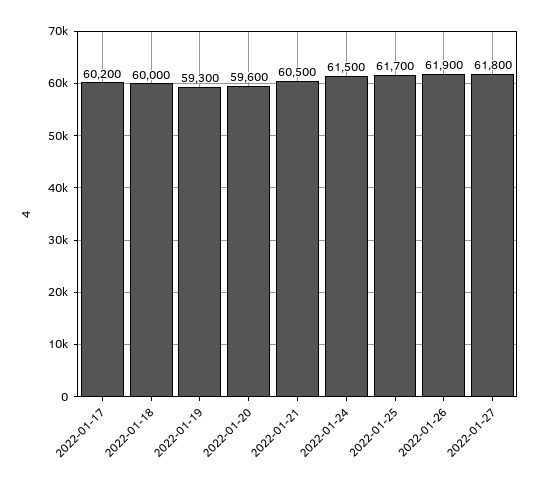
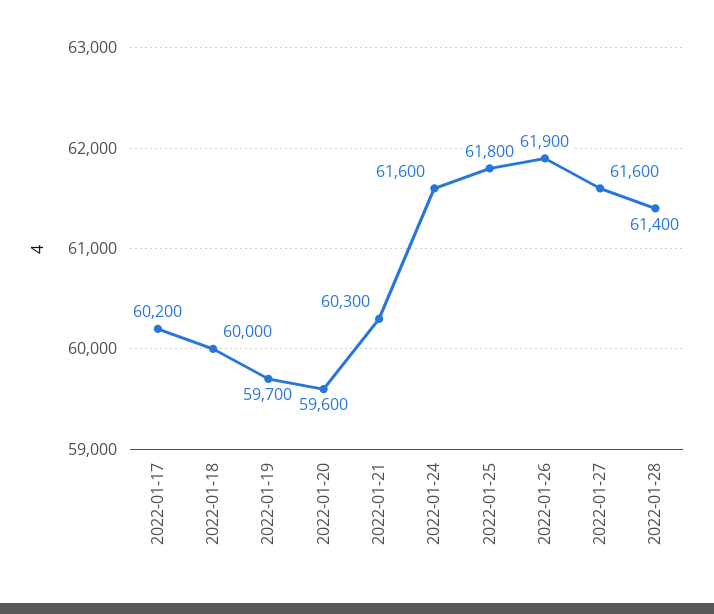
2022-01-19: 59300 -> 59700
2022-01-21: 60500 -> 60300
2022-01-24: 61500 -> 61600
2022-01-25: 61700 -> 61800
2022-01-27: 61800 -> 61600
2022-01-28: none -> 61400

